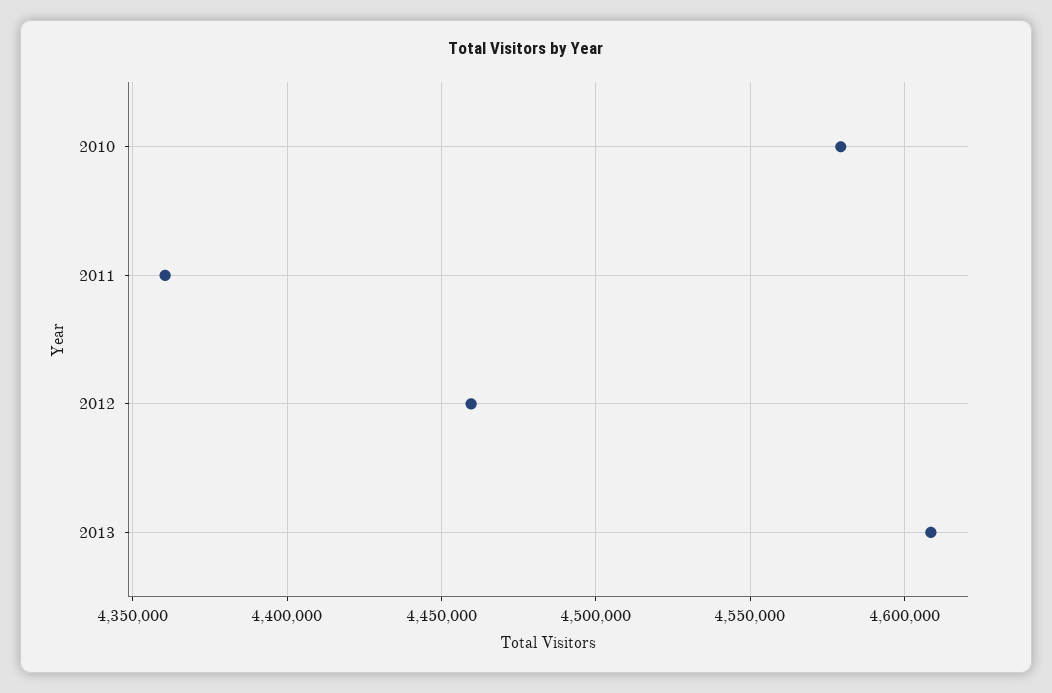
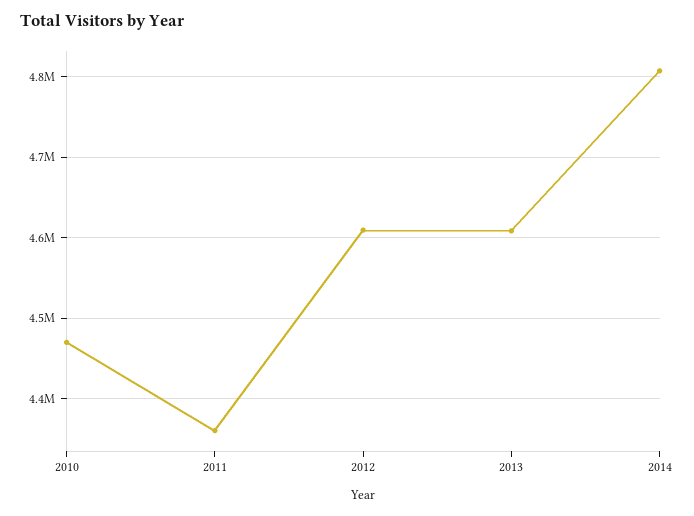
2010: 4580000 -> 4470000
2012: 4460000 -> 4610000
2014: none -> 4810000

